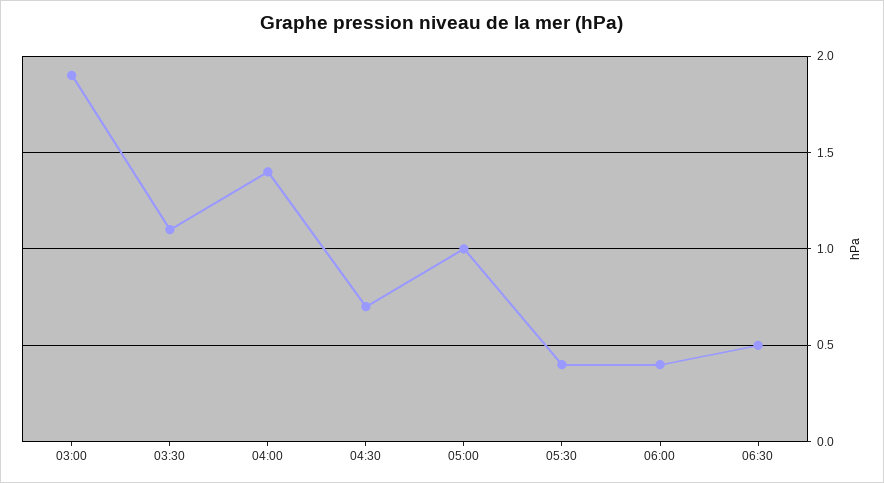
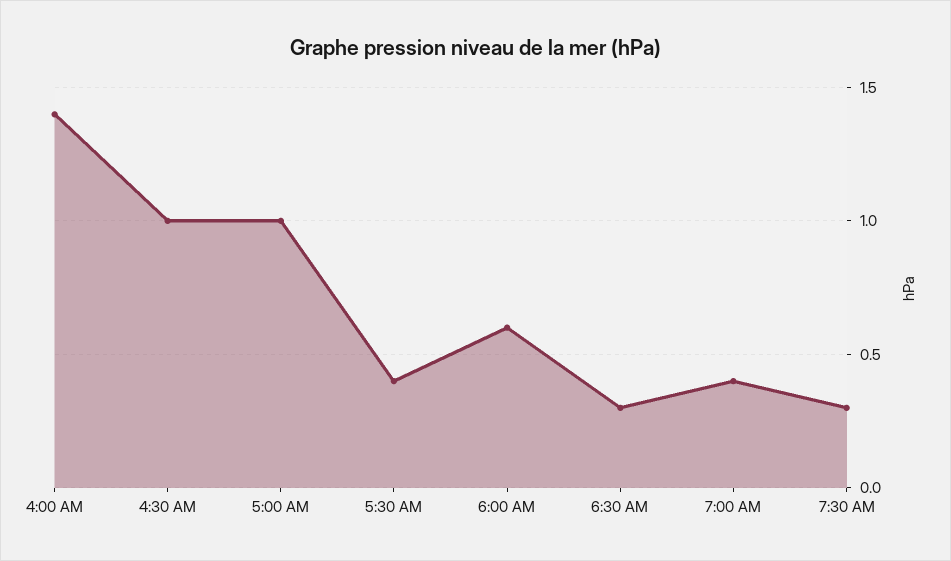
03:00: 1.9 -> none
03:30: 1.1 -> none
04:30: 0.7 -> 1
06:00: 0.4 -> 0.6
06:30: 0.5 -> 0.3
7:00 AM: none -> 0.4
7:30 AM: none -> 0.3

